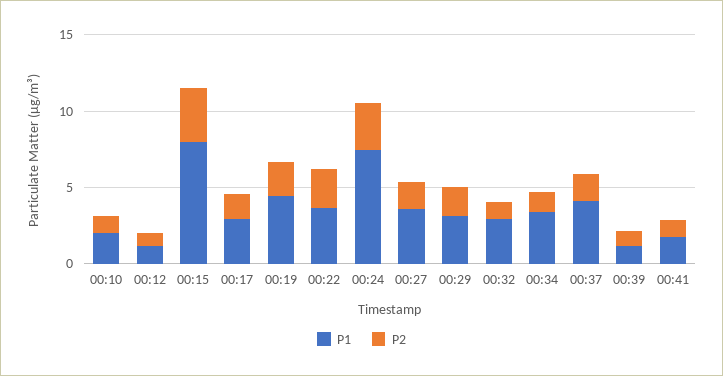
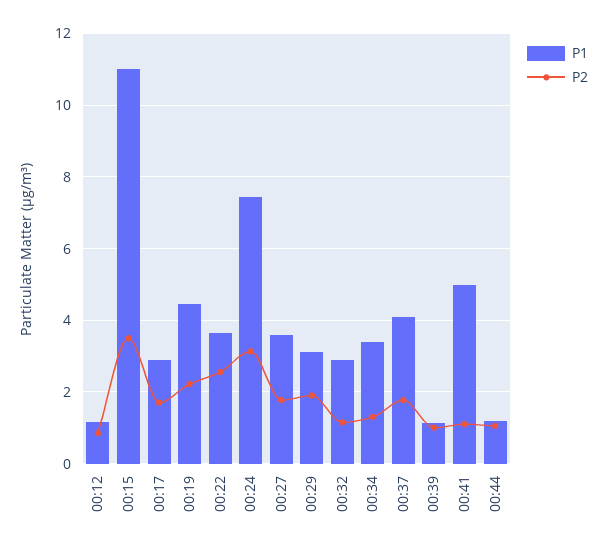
P1, 00:10: 2 -> none
P2, 00:10: 1 -> none
P1, 00:15: 8 -> 11
P1, 00:41: 2 -> 5
P1, 00:44: none -> 1.2
P2, 00:44: none -> 1

